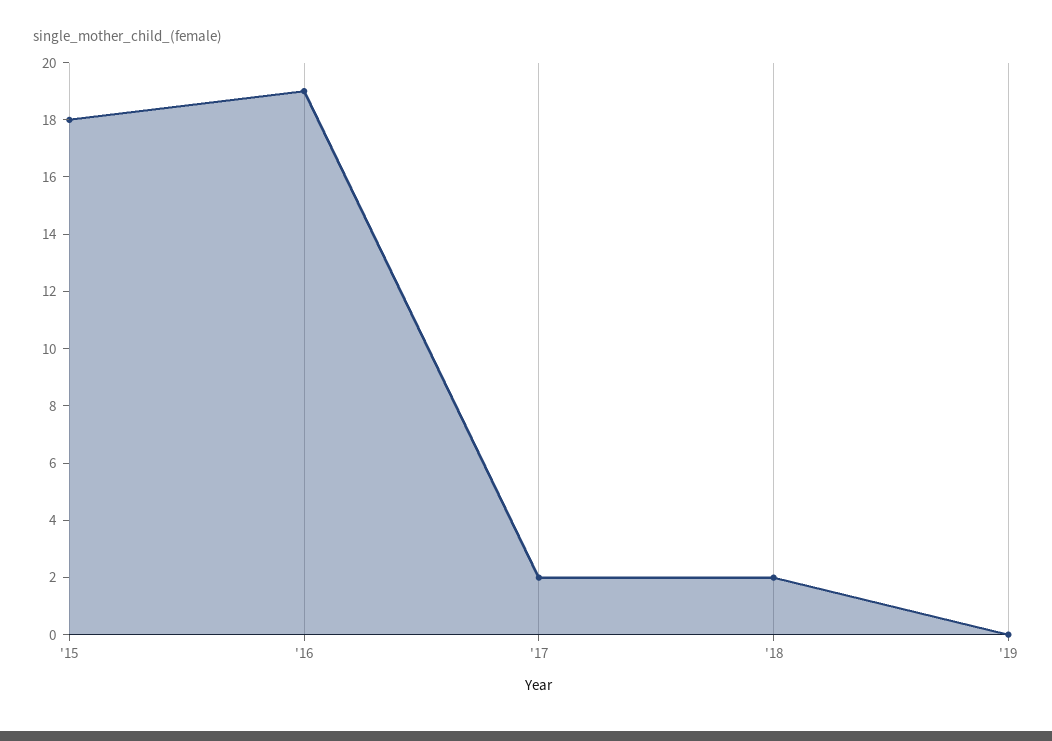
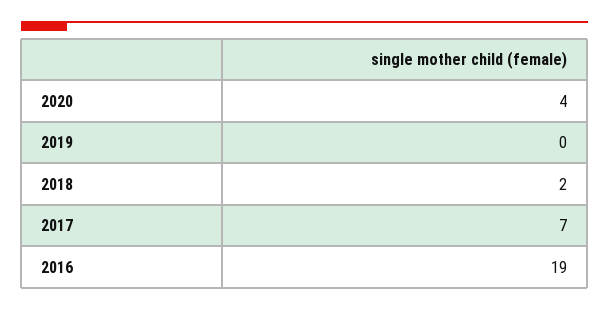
'15: 18 -> none
'17: 2 -> 7
2020: none -> 4

